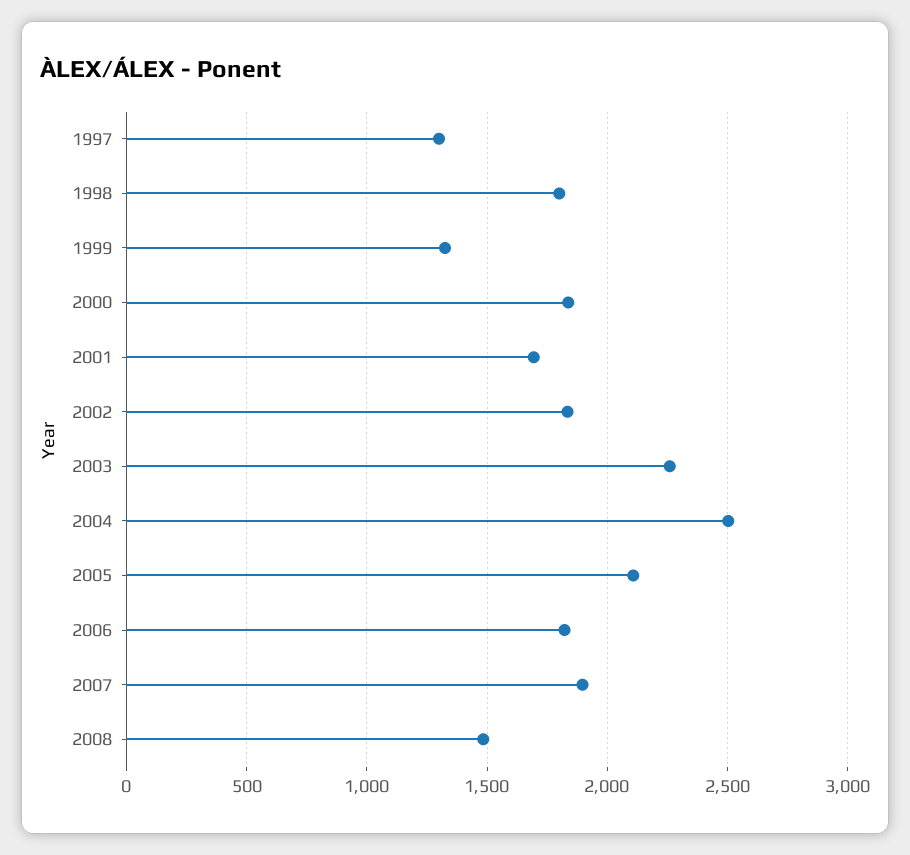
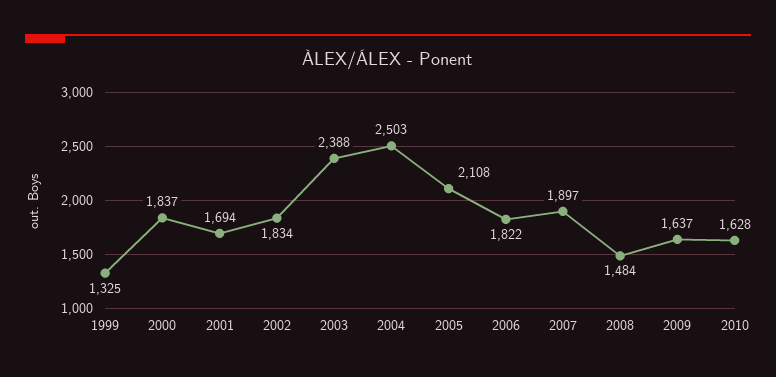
1997: 1300 -> none
1998: 1800 -> none
2003: 2250 -> 2388
2009: none -> 1637
2010: none -> 1628

